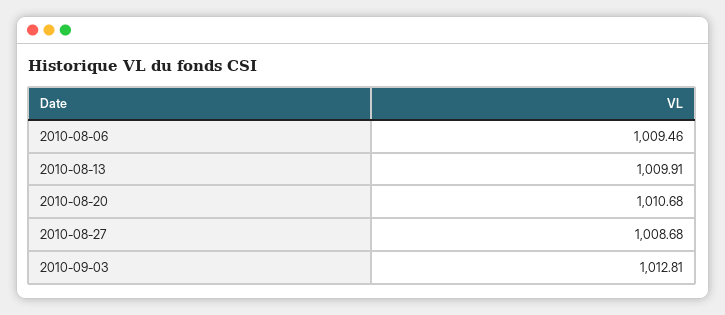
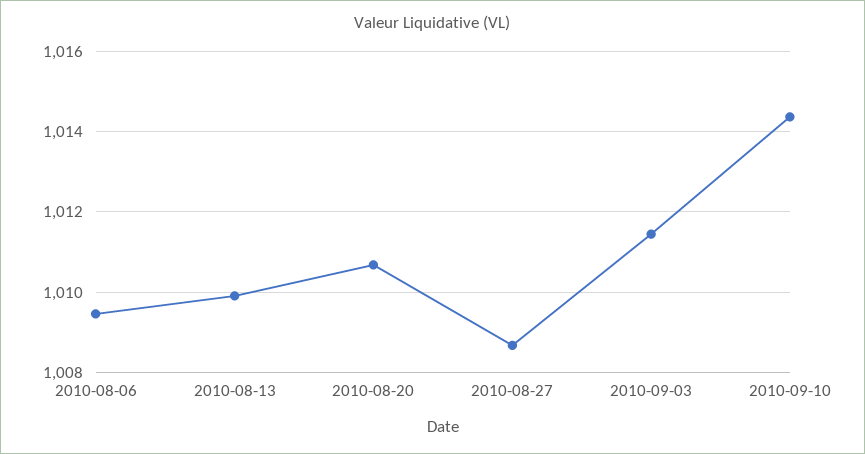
2010-09-03: 1012.81 -> 1011.4
2010-09-10: none -> 1014.4

